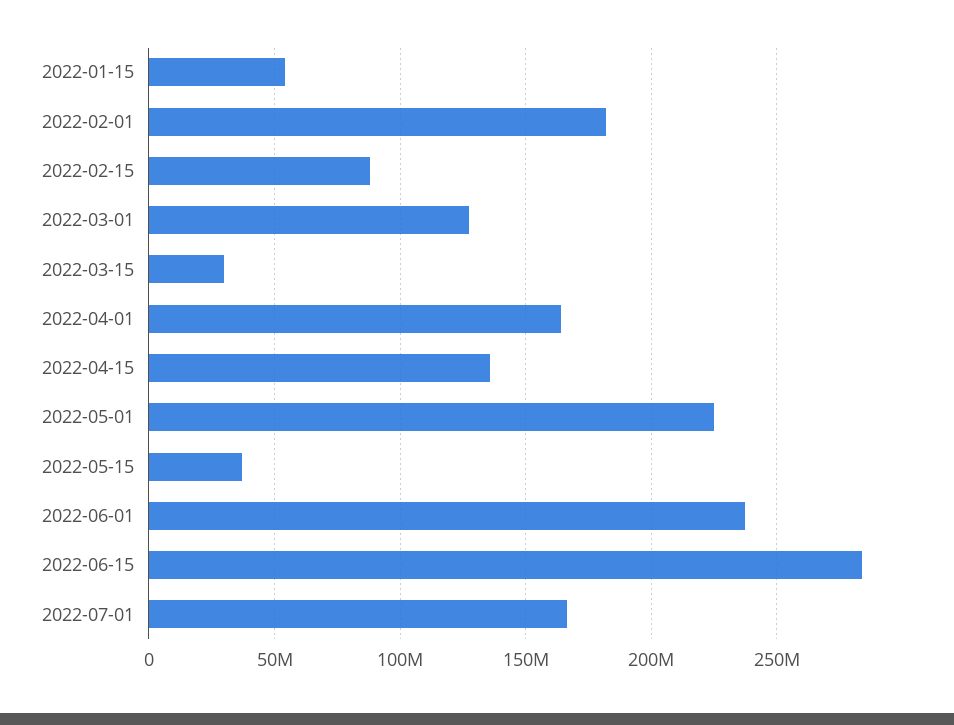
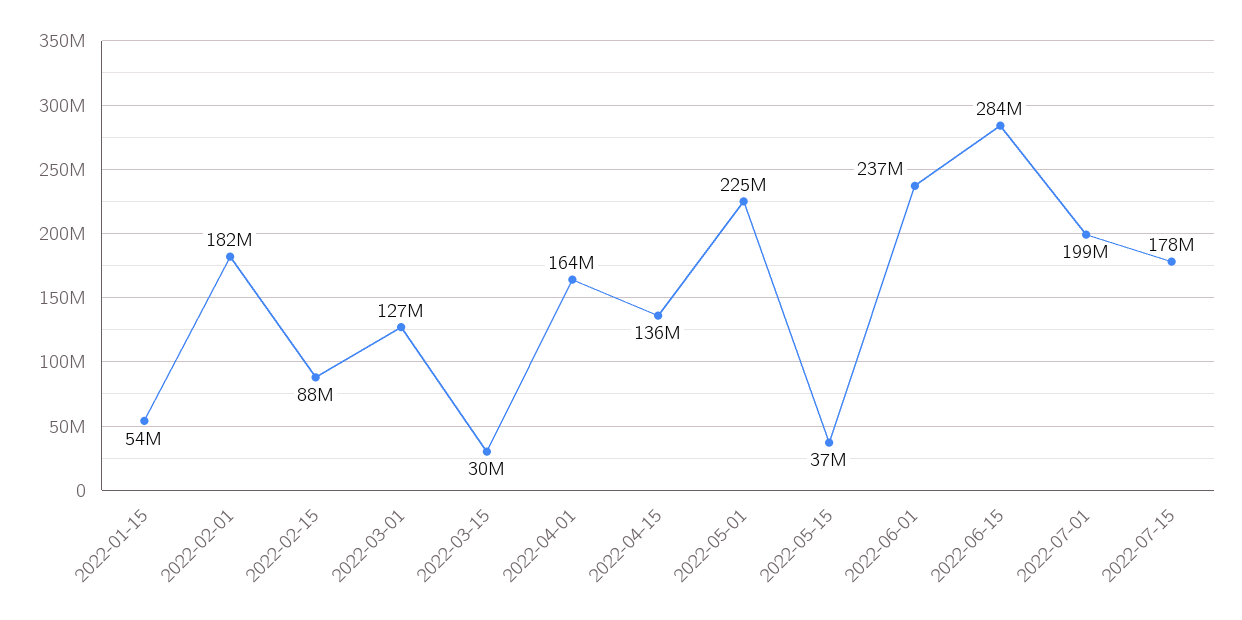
2022-07-01: 165000000 -> 199000000
2022-07-15: none -> 178000000

